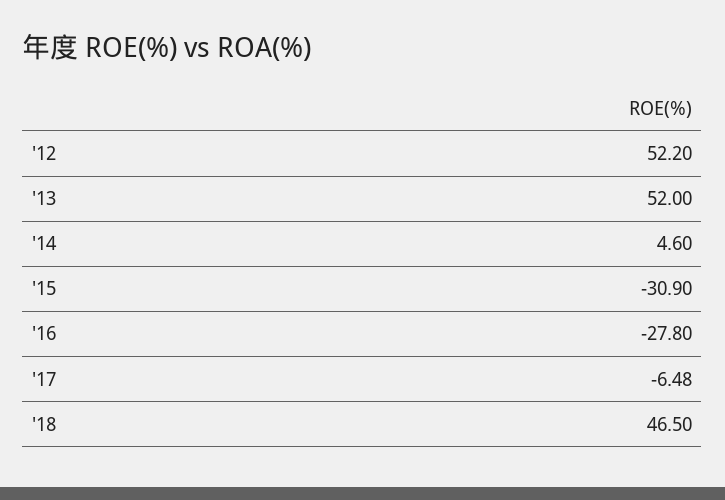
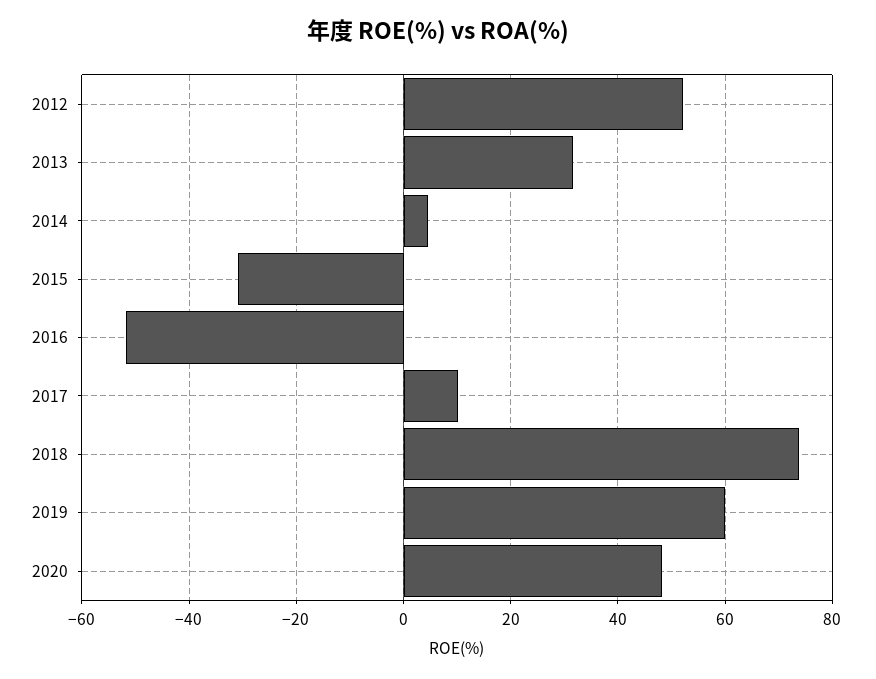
'13: 52 -> 32
'16: -27.8 -> -52
'17: -6.48 -> 10
'18: 46.5 -> 74
2019: none -> 60
2020: none -> 48

